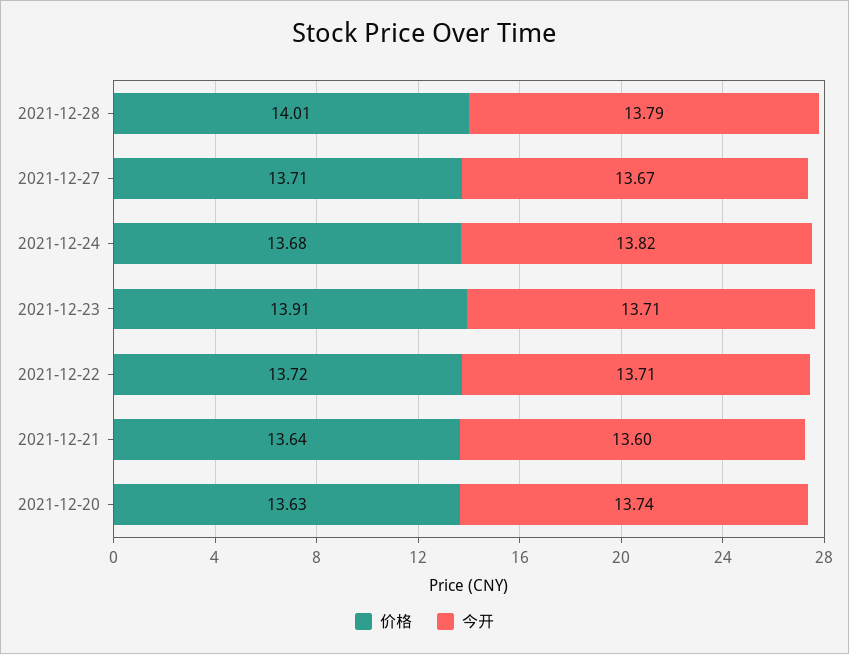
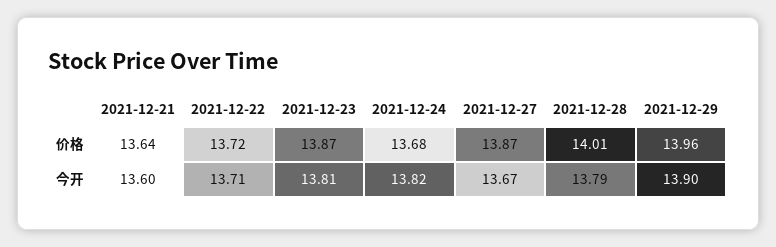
价格, 2021-12-27: 13.71 -> 13.87
价格, 2021-12-23: 13.91 -> 13.87
今开, 2021-12-23: 13.71 -> 13.81
价格, 2021-12-20: 13.63 -> none
今开, 2021-12-20: 13.74 -> none
价格, 2021-12-29: none -> 13.96
今开, 2021-12-29: none -> 13.9

